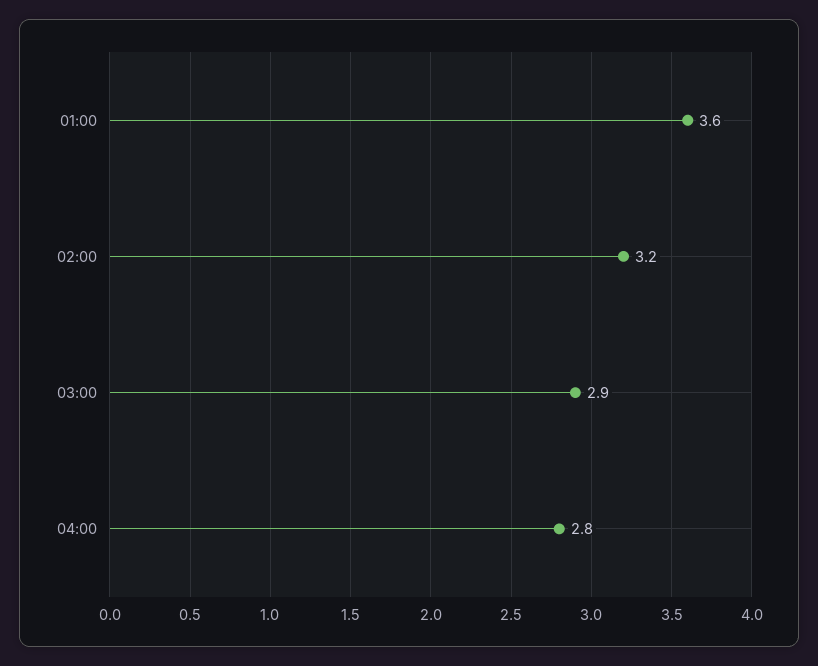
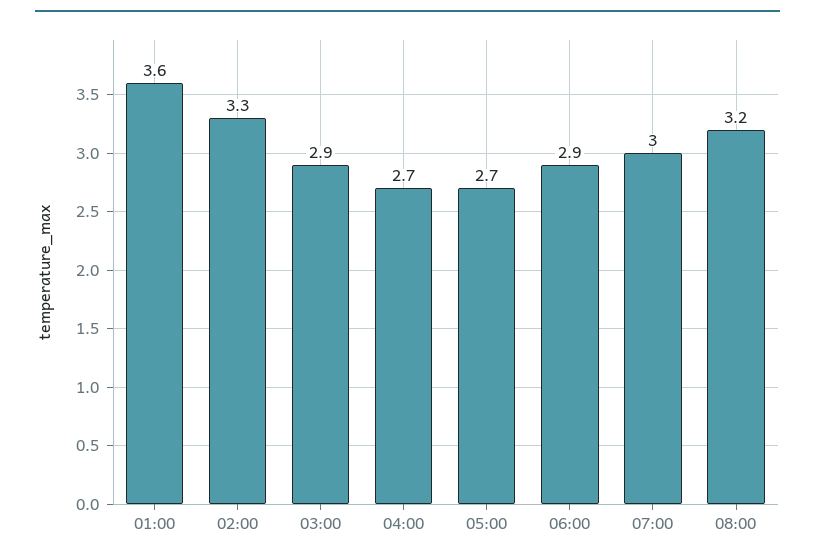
02:00: 3.2 -> 3.3
04:00: 2.8 -> 2.7
05:00: none -> 2.7
06:00: none -> 2.9
07:00: none -> 3
08:00: none -> 3.2

